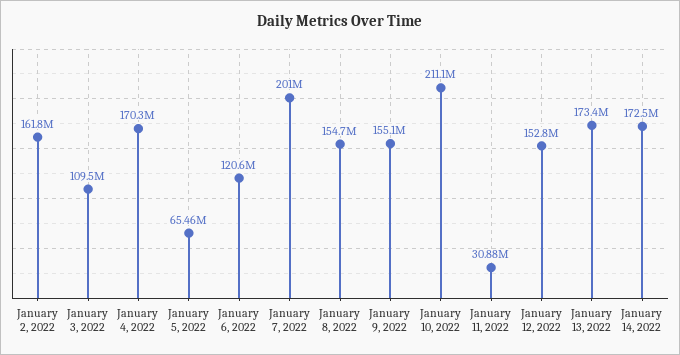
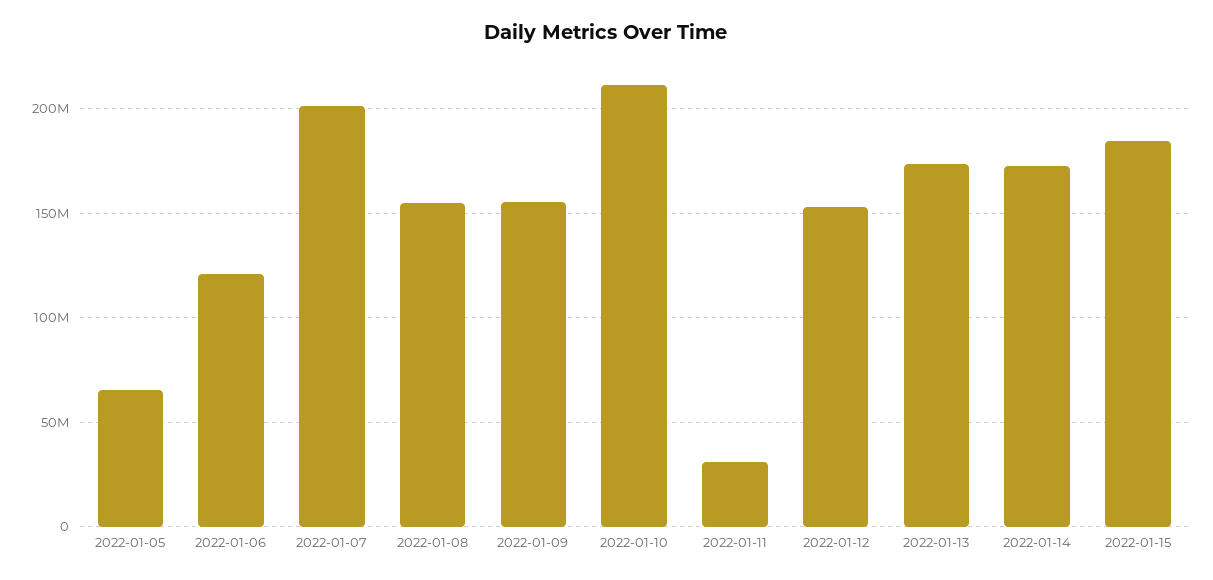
January 2, 2022: 161800000 -> none
January 3, 2022: 109500000 -> none
January 4, 2022: 170300000 -> none
2022-01-15: none -> 185000000

